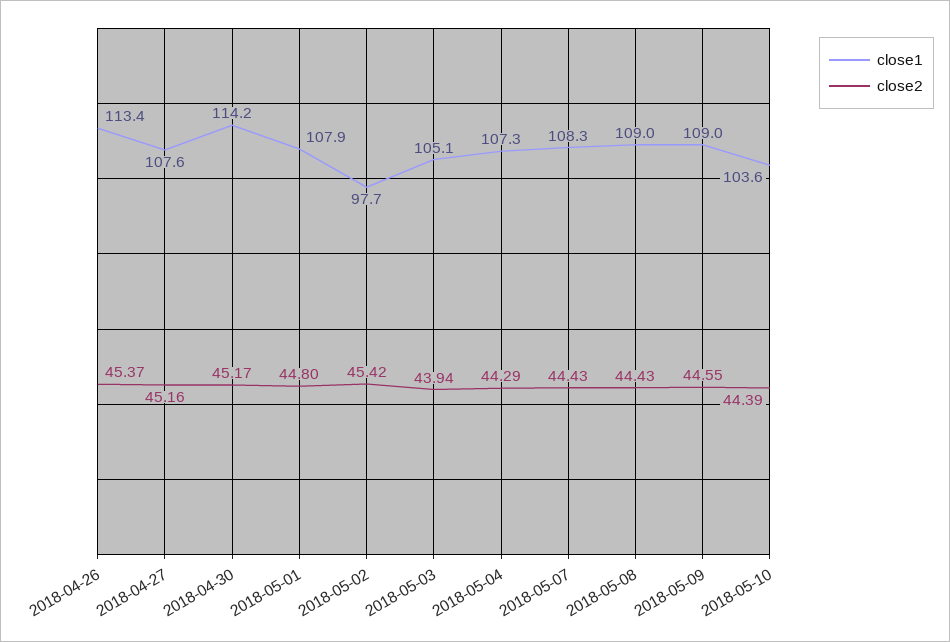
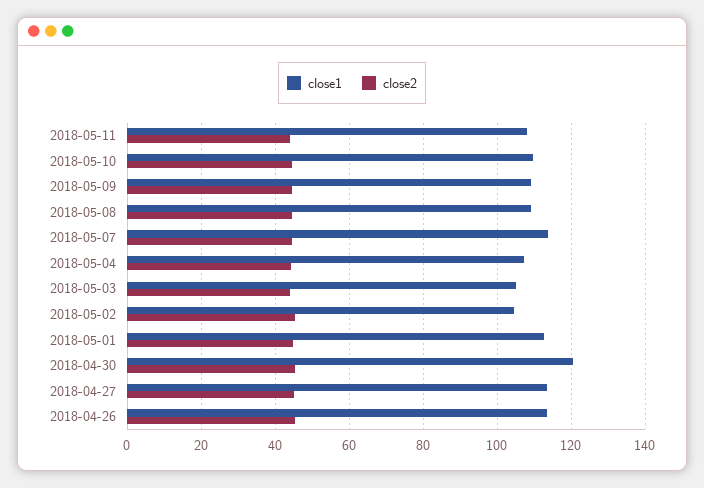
close1, 2018-04-27: 107.6 -> 114
close1, 2018-04-30: 114.2 -> 120
close1, 2018-05-01: 107.9 -> 112
close1, 2018-05-02: 97.7 -> 104
close1, 2018-05-07: 108.3 -> 114
close1, 2018-05-10: 103.6 -> 110
close1, 2018-05-11: none -> 108
close2, 2018-05-11: none -> 44

